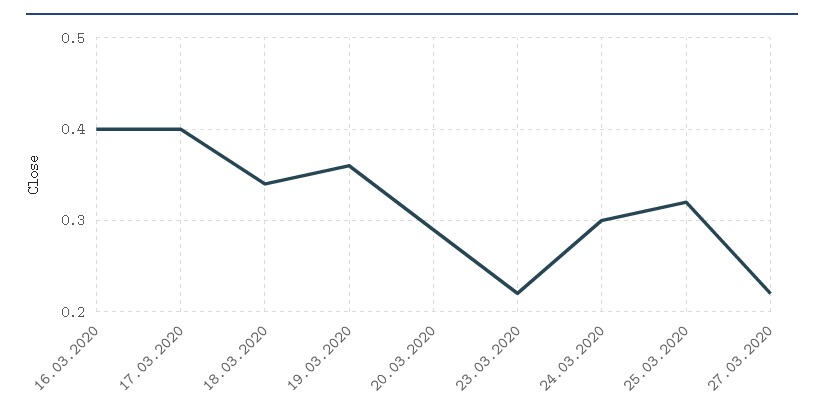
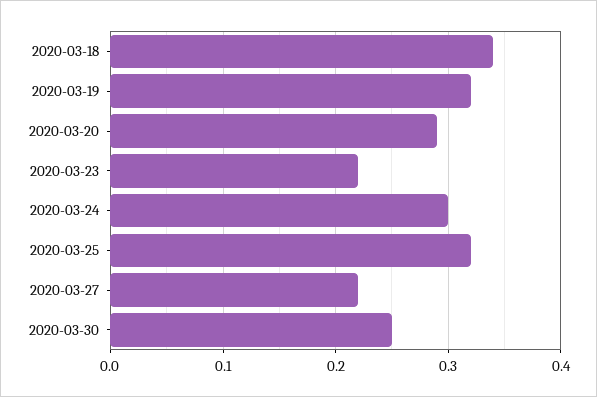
16.03.2020: 0.4 -> none
17.03.2020: 0.4 -> none
19.03.2020: 0.36 -> 0.32
2020-03-30: none -> 0.25

